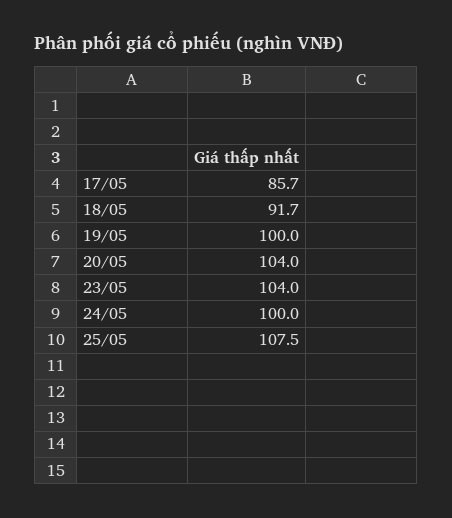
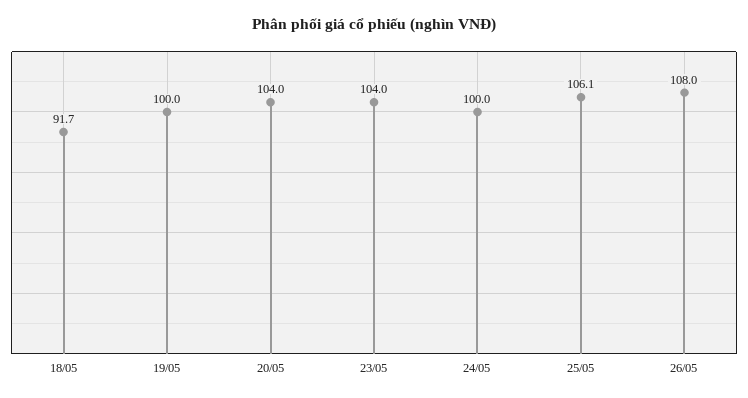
17/05: 85.7 -> none
25/05: 107.5 -> 106.1
26/05: none -> 108

